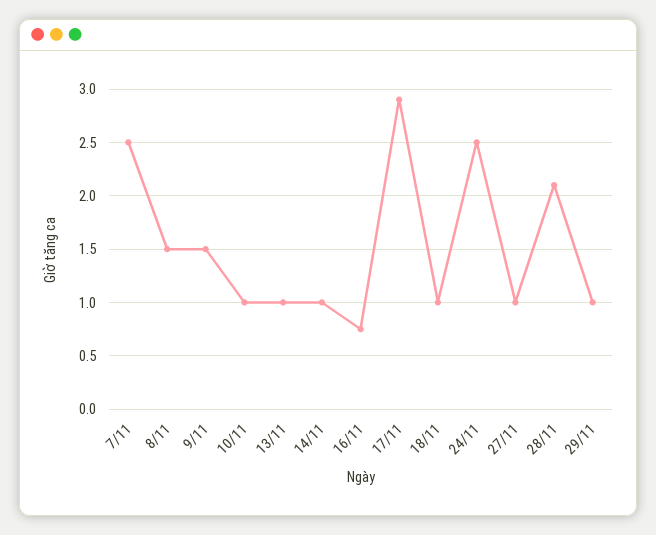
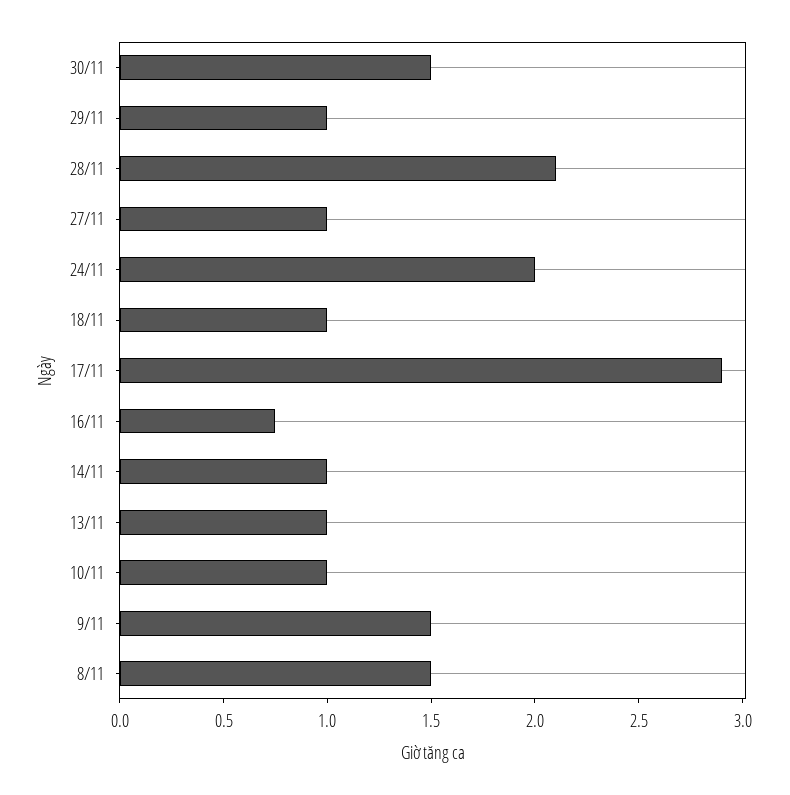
7/11: 2.5 -> none
24/11: 2.5 -> 2
30/11: none -> 1.5

